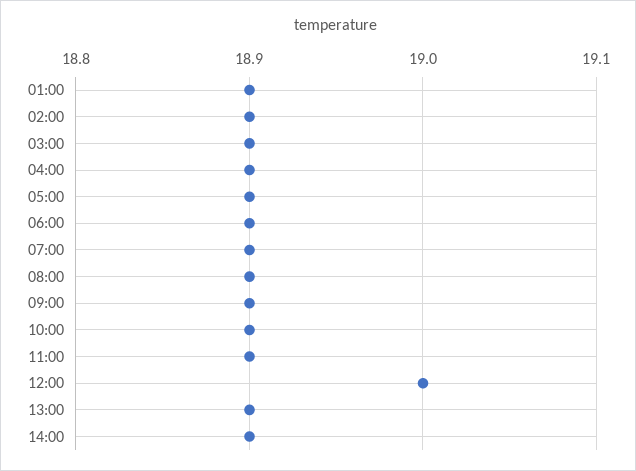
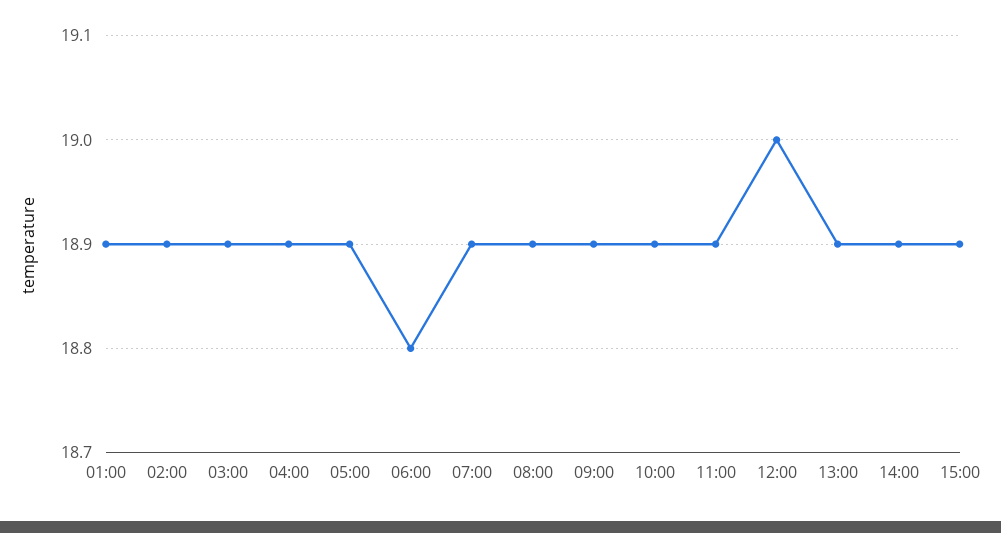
06:00: 18.9 -> 18.8
15:00: none -> 18.9

